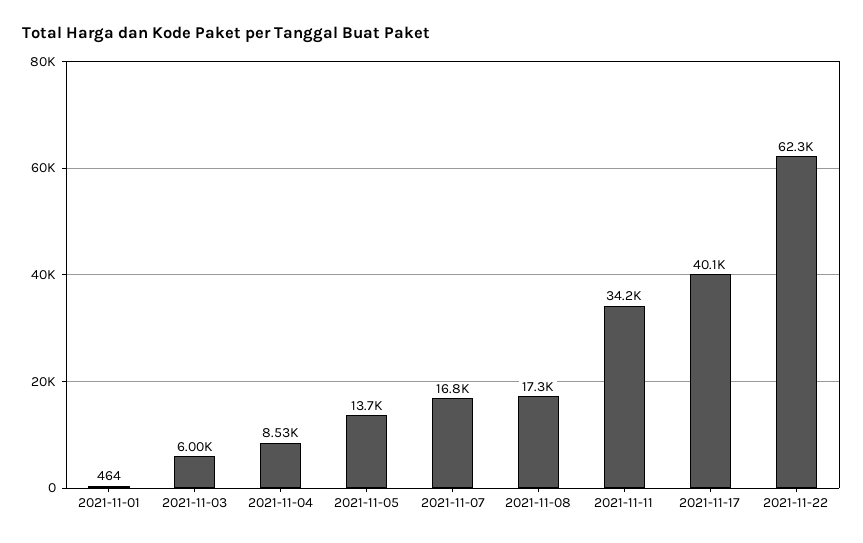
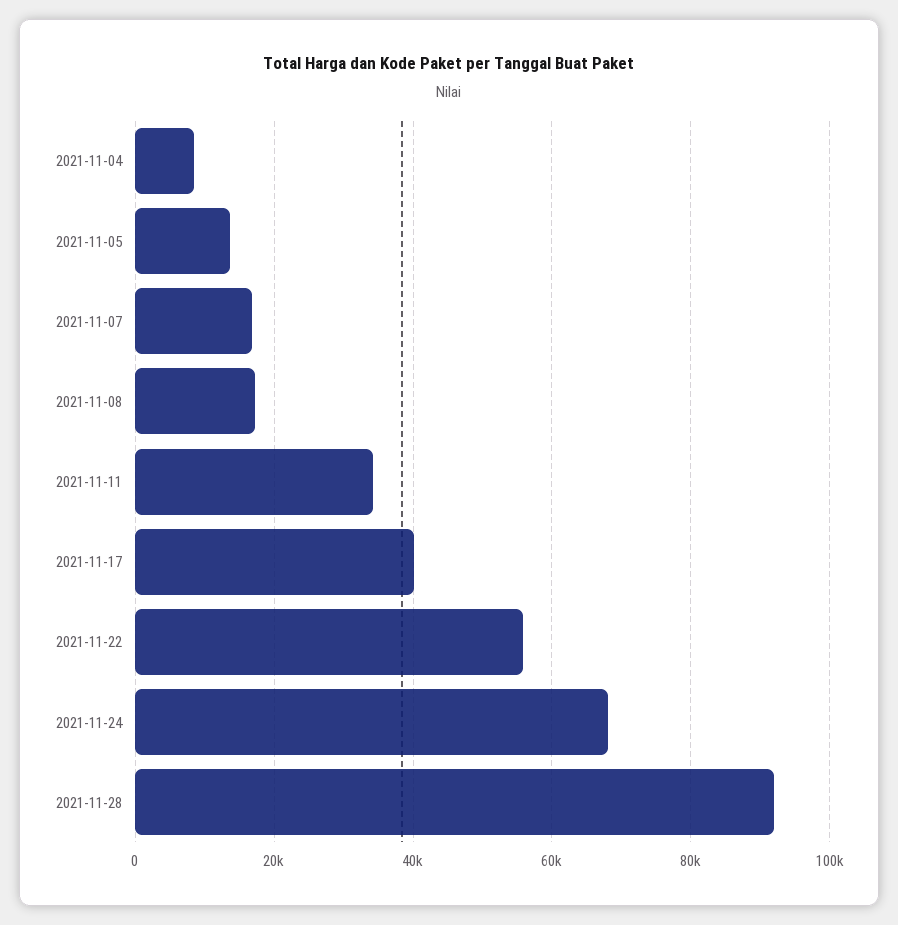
2021-11-01: 464 -> none
2021-11-03: 6000 -> none
2021-11-22: 62300 -> 56000
2021-11-24: none -> 68000
2021-11-28: none -> 92000

